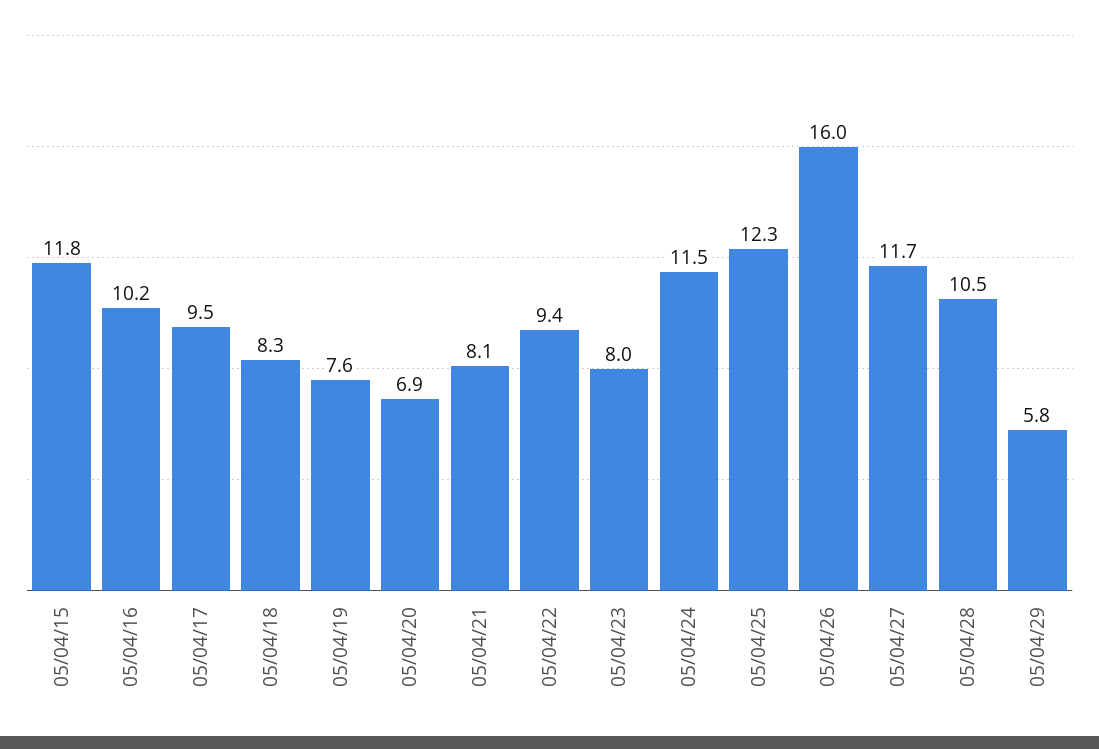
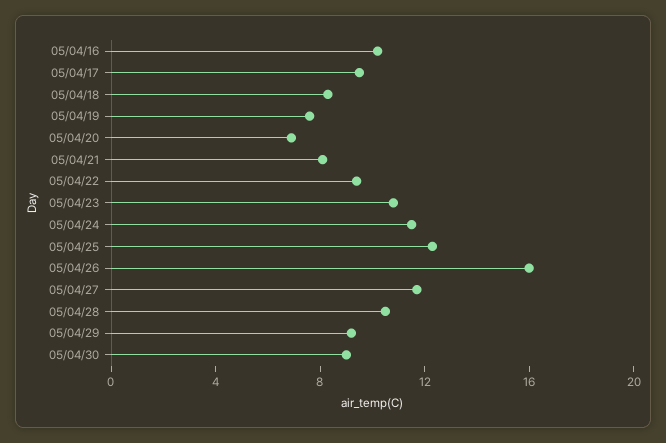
05/04/15: 11.8 -> none
05/04/23: 8 -> 11
05/04/29: 5.8 -> 9
05/04/30: none -> 9

